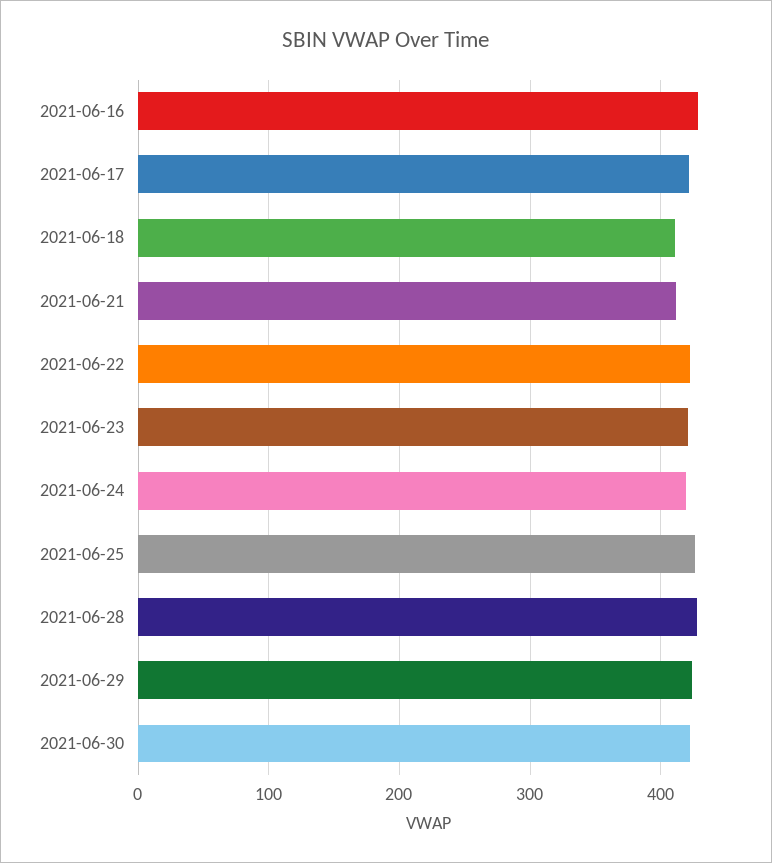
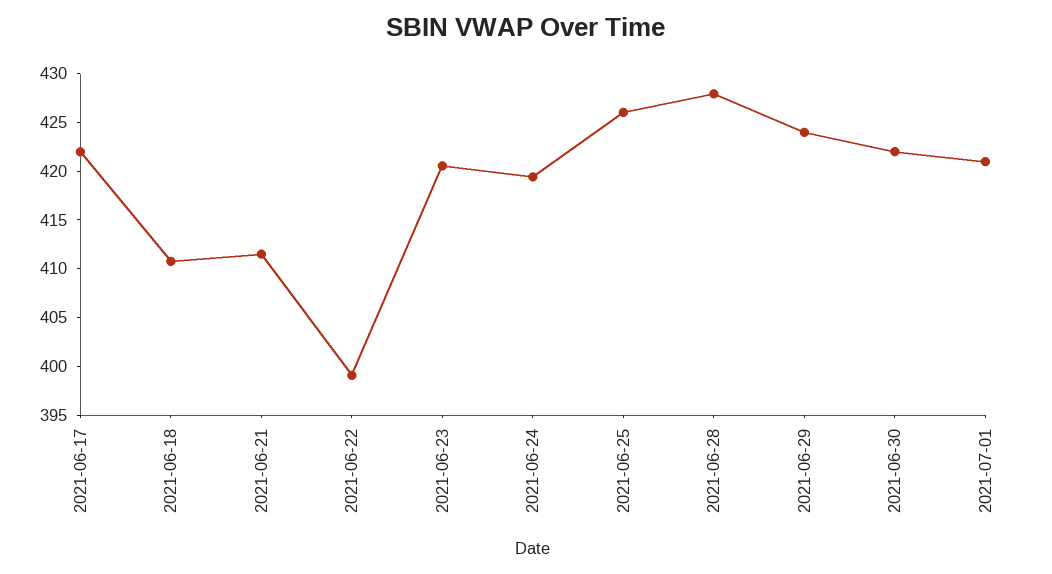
2021-06-16: 430 -> none
2021-06-22: 420 -> 399
2021-07-01: none -> 421

